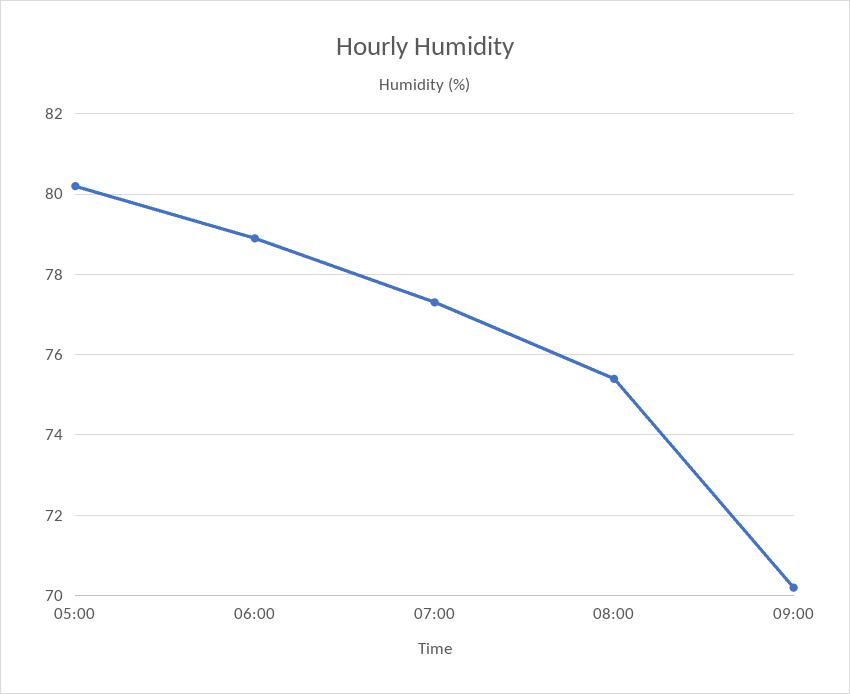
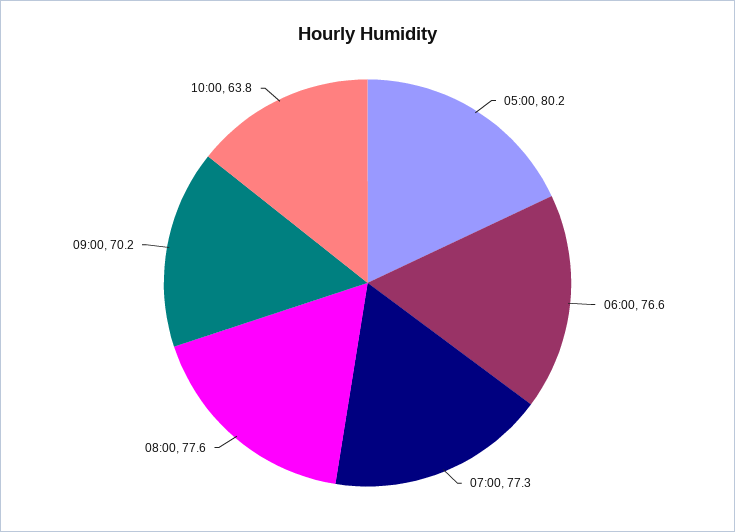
06:00: 79 -> 76.6
08:00: 75.5 -> 77.6
10:00: none -> 63.8

